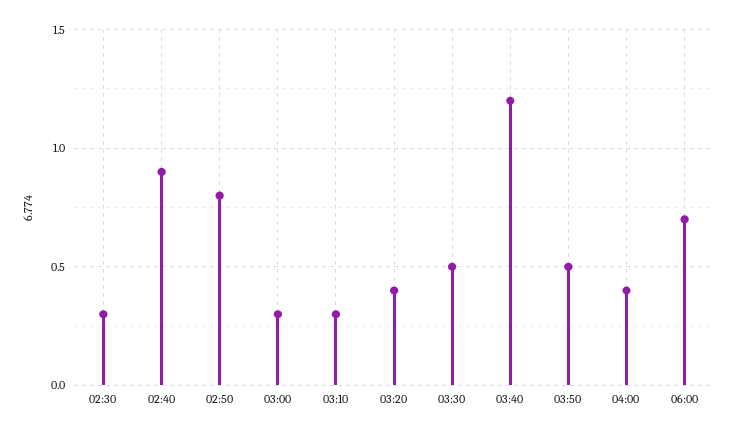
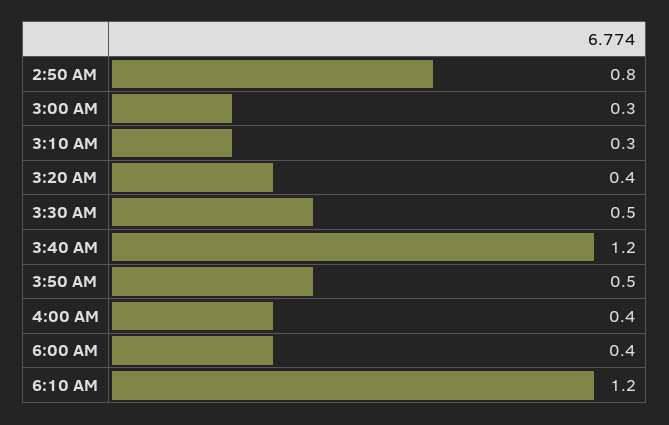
02:30: 0.3 -> none
02:40: 0.9 -> none
06:00: 0.7 -> 0.4
6:10 AM: none -> 1.2

